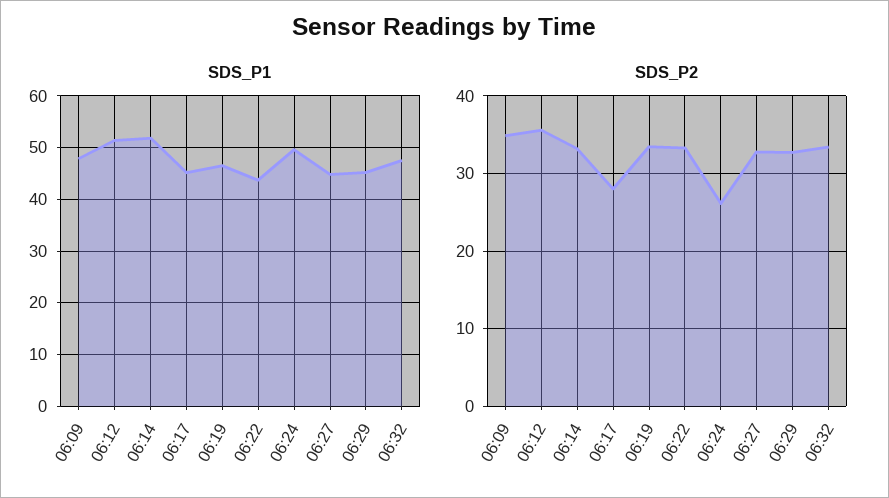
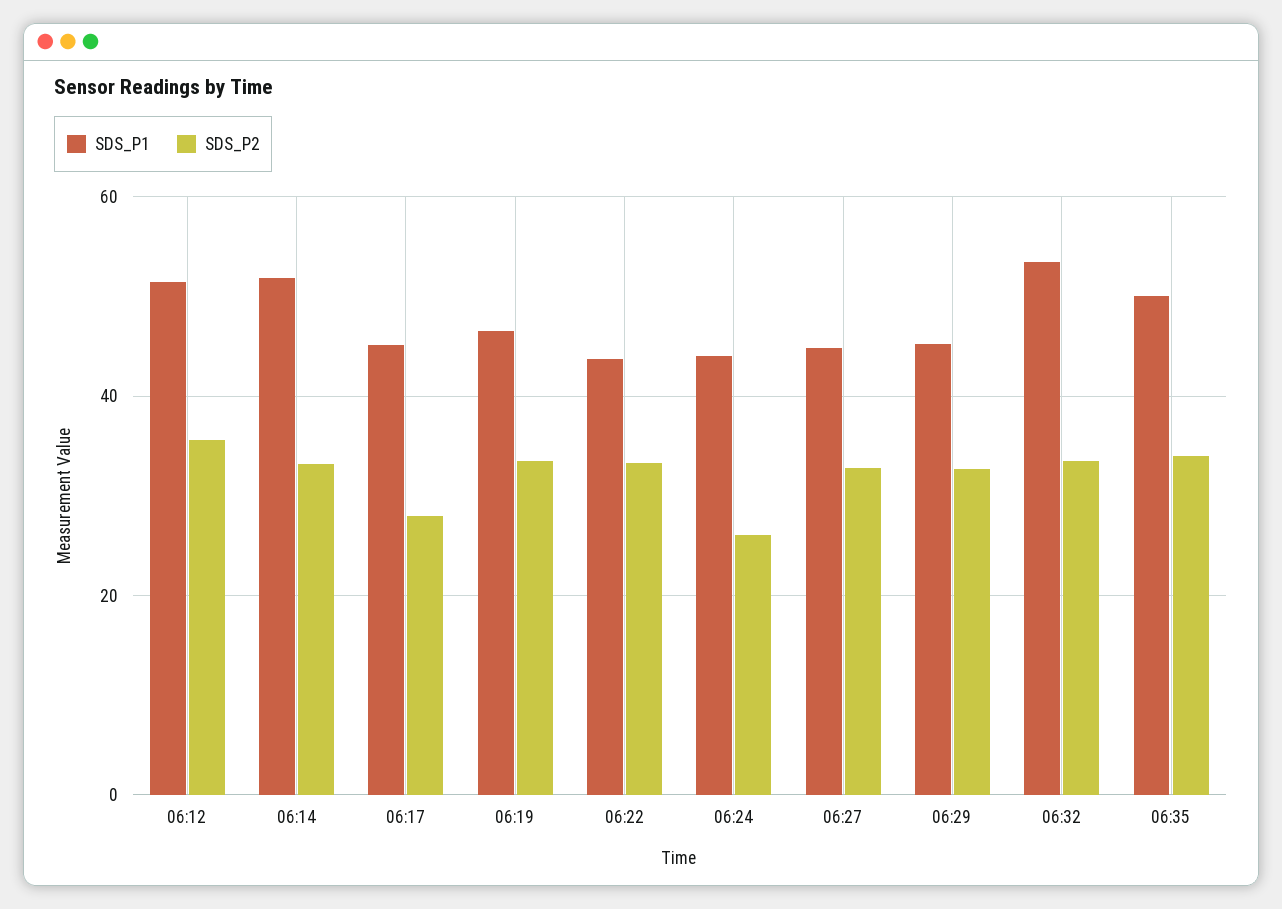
SDS_P1, 06:09: 48 -> none
SDS_P1, 06:24: 50 -> 44
SDS_P1, 06:32: 48 -> 54
SDS_P2, 06:09: 35 -> none
SDS_P1, 06:35: none -> 50
SDS_P2, 06:35: none -> 34

